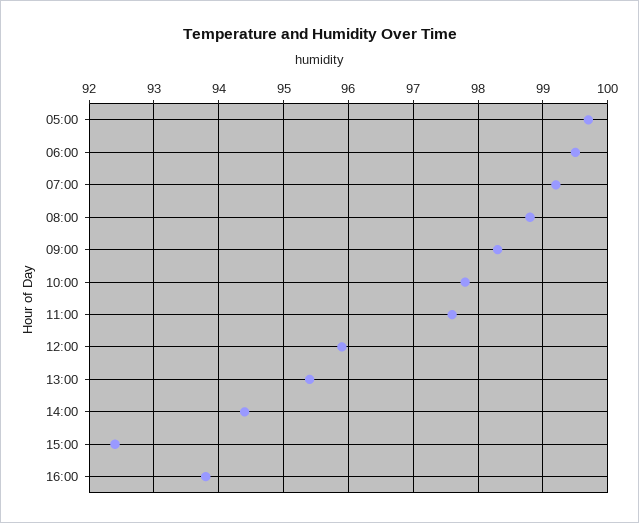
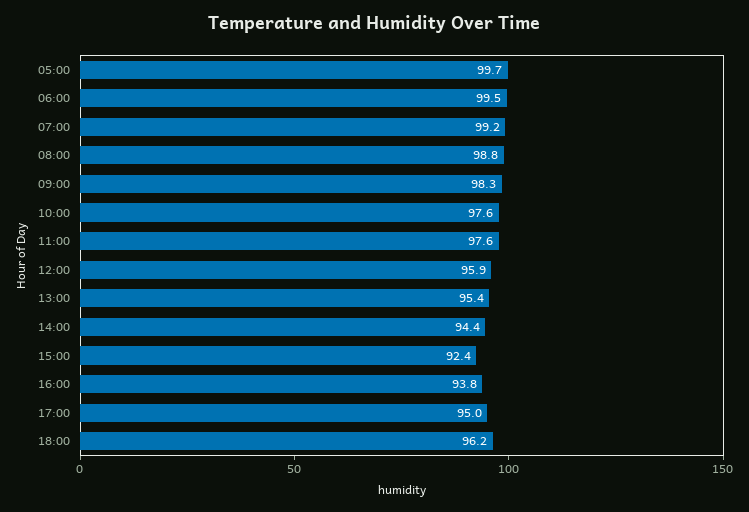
10:00: 97.8 -> 97.6
17:00: none -> 95
18:00: none -> 96.2

